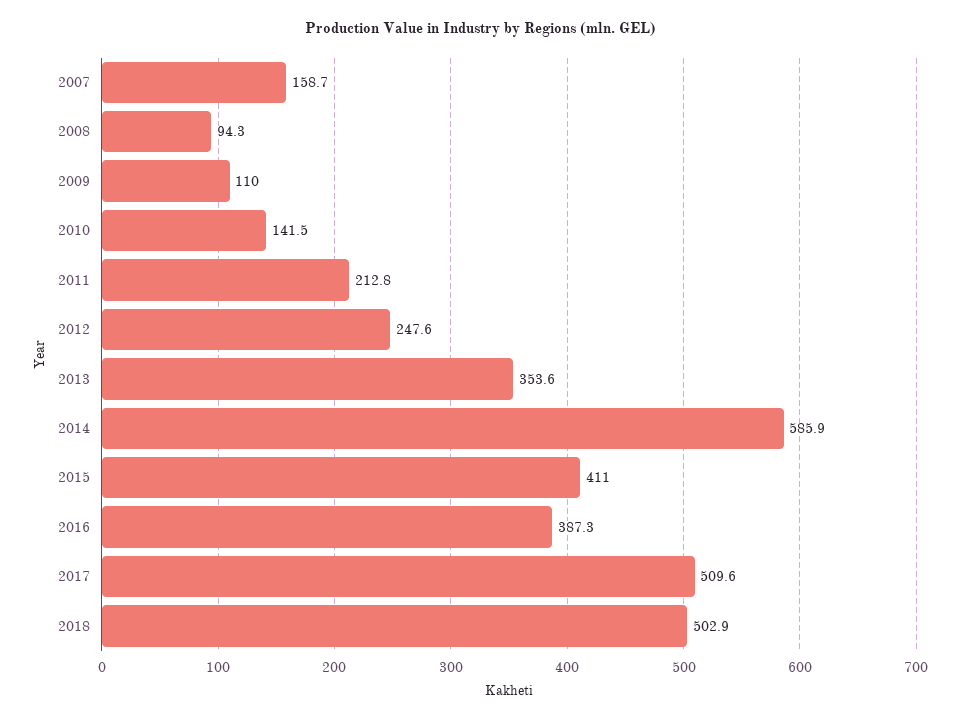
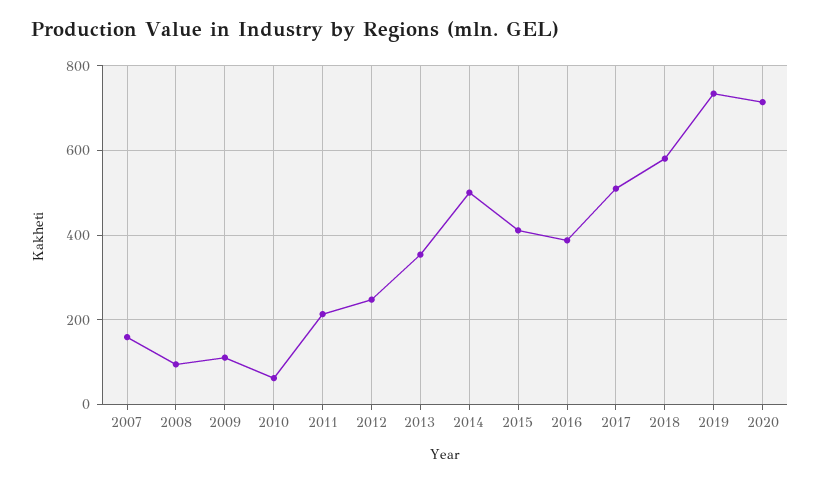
2010: 141.5 -> 60
2014: 585.9 -> 500
2018: 502.9 -> 580
2019: none -> 740
2020: none -> 720

